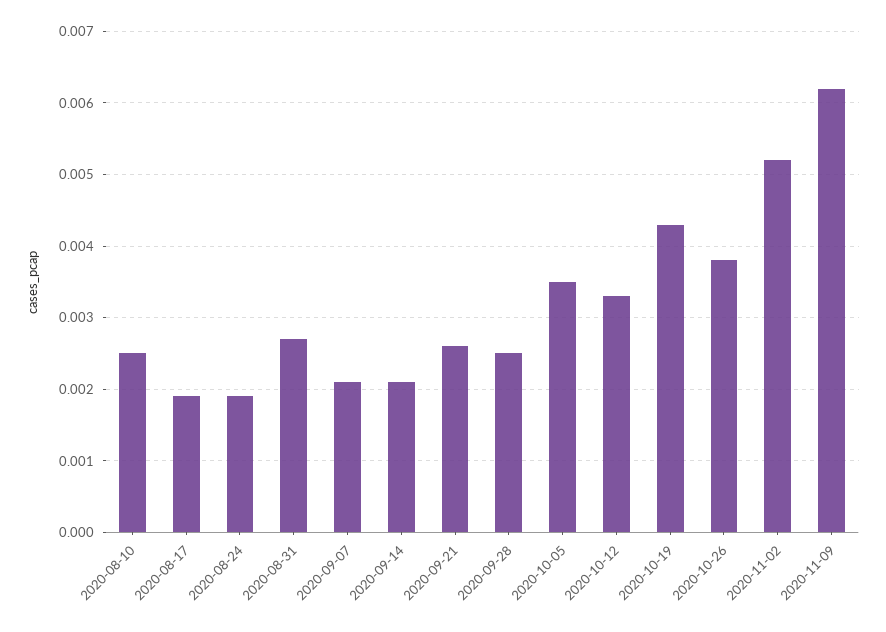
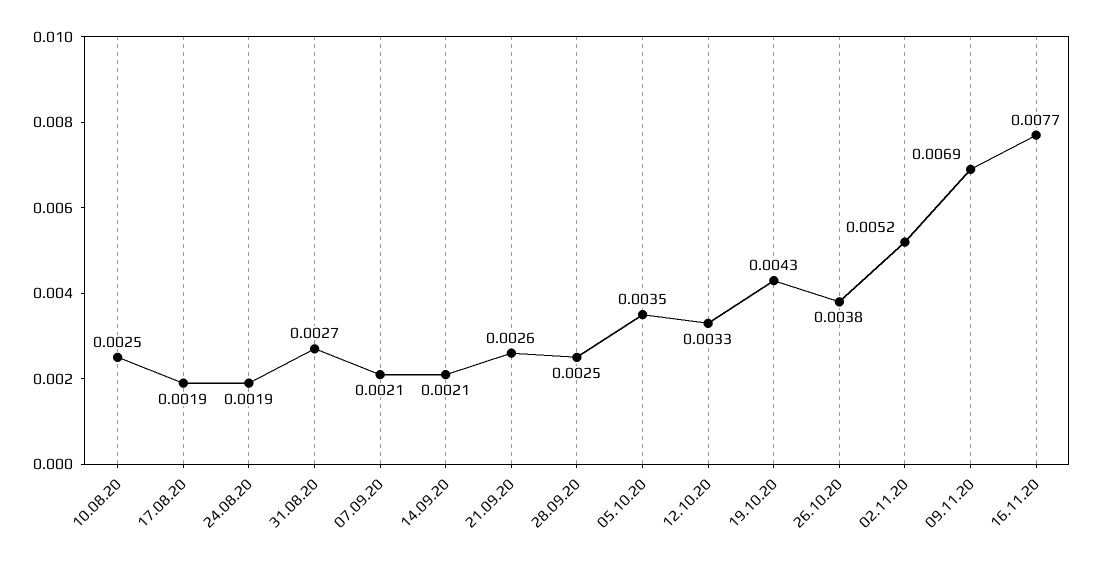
2020-11-09: 0.0062 -> 0.0069
16.11.20: none -> 0.0077

